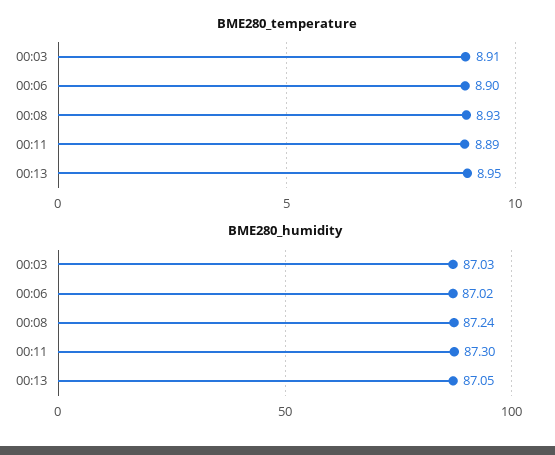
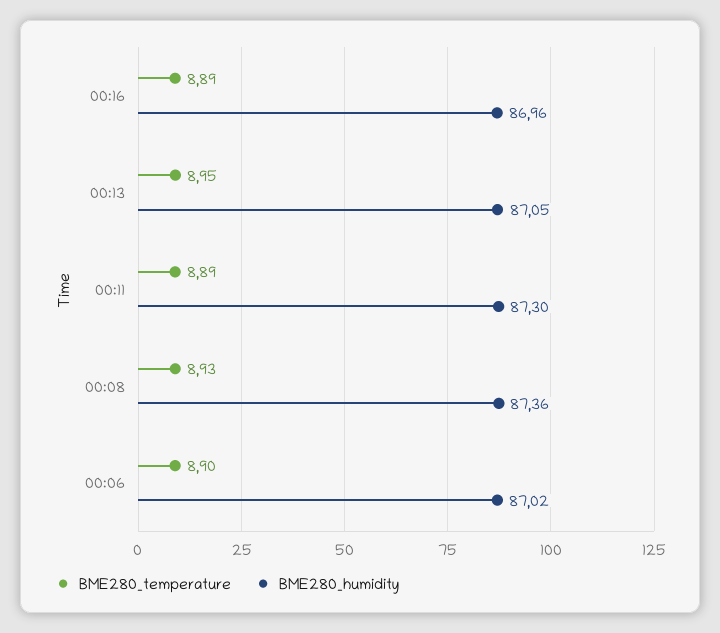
BME280_temperature, 00:03: 8.91 -> none
BME280_humidity, 00:03: 87.03 -> none
BME280_humidity, 00:08: 87.24 -> 87.36
BME280_temperature, 00:16: none -> 8.89
BME280_humidity, 00:16: none -> 86.96

